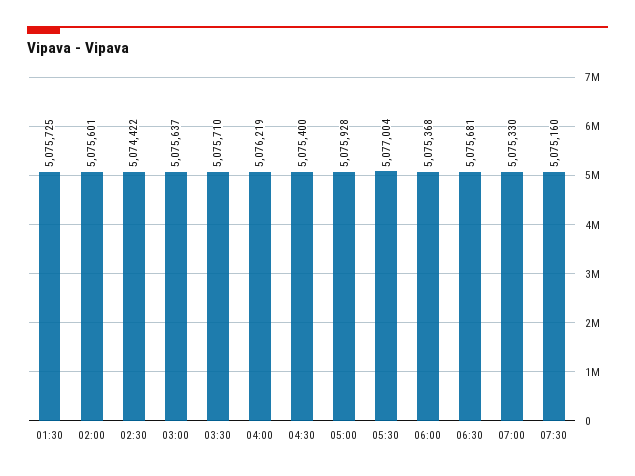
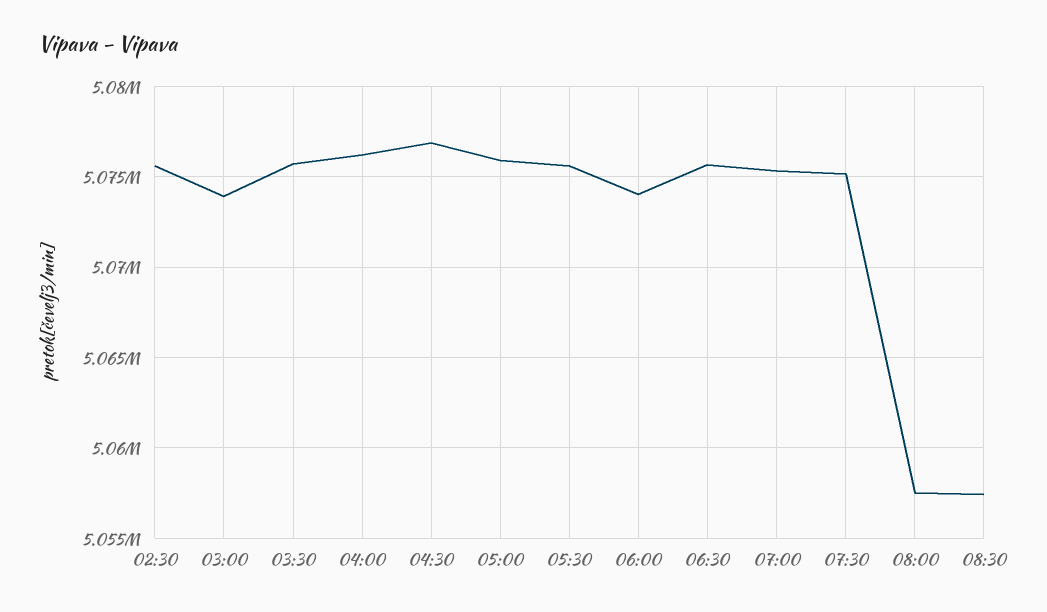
01:30: 5075725 -> none
02:00: 5075601 -> none
02:30: 5074422 -> 5075500
03:00: 5075637 -> 5074000
04:30: 5075400 -> 5077000
05:30: 5077004 -> 5075500
06:00: 5075368 -> 5074000
08:00: none -> 5057500
08:30: none -> 5057500

